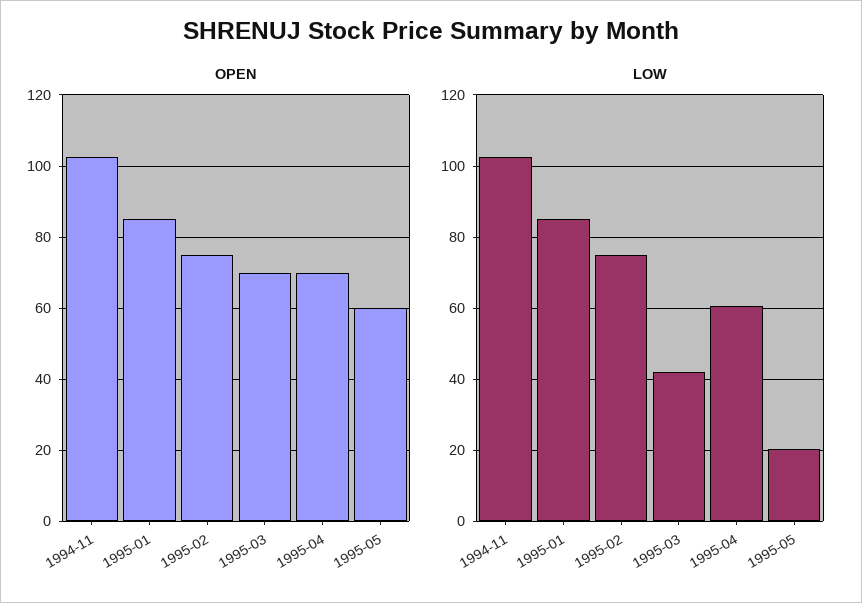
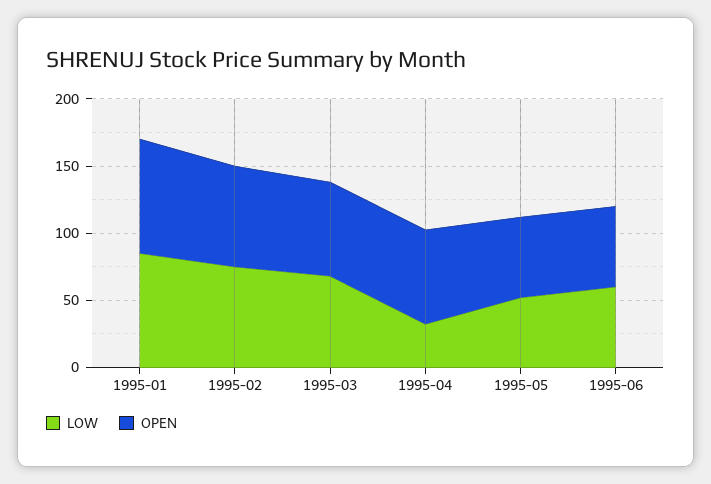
OPEN, 1994-11: 102 -> none
LOW, 1994-11: 102 -> none
LOW, 1995-03: 42 -> 70
LOW, 1995-04: 60 -> 30
LOW, 1995-05: 20 -> 50
LOW, 1995-06: none -> 60
OPEN, 1995-06: none -> 60

